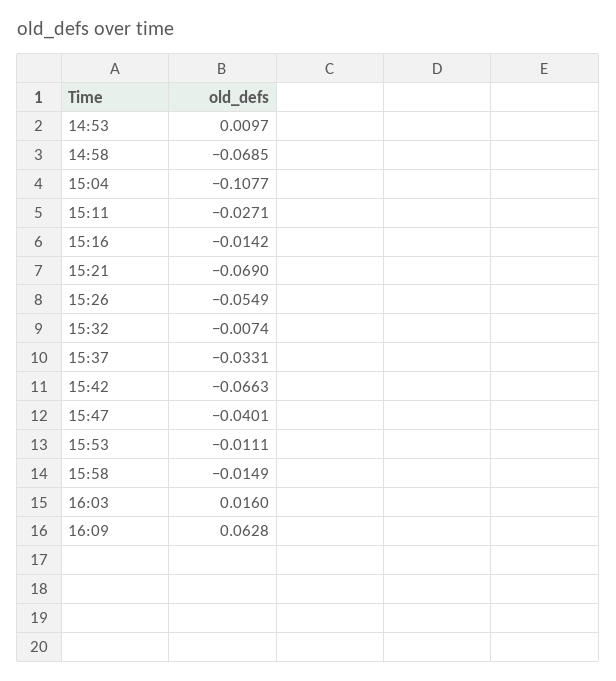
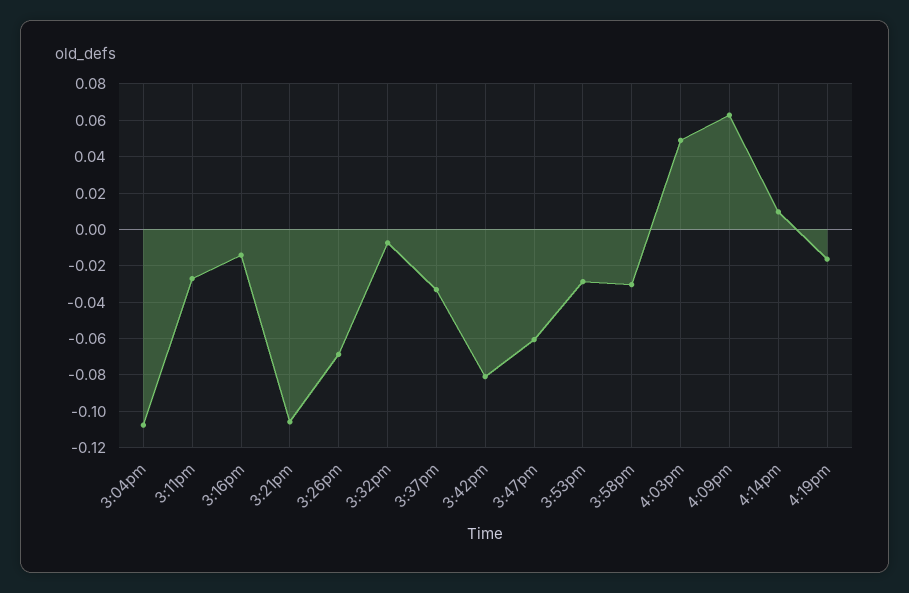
14:53: 0.0097 -> none
14:58: -0.0685 -> none
15:21: -0.069 -> -0.105
15:26: -0.0549 -> -0.07
15:42: -0.0663 -> -0.08
15:47: -0.0401 -> -0.06
15:53: -0.0111 -> -0.03
15:58: -0.0149 -> -0.03
16:03: 0.016 -> 0.05
4:14pm: none -> 0.01
4:19pm: none -> -0.015

